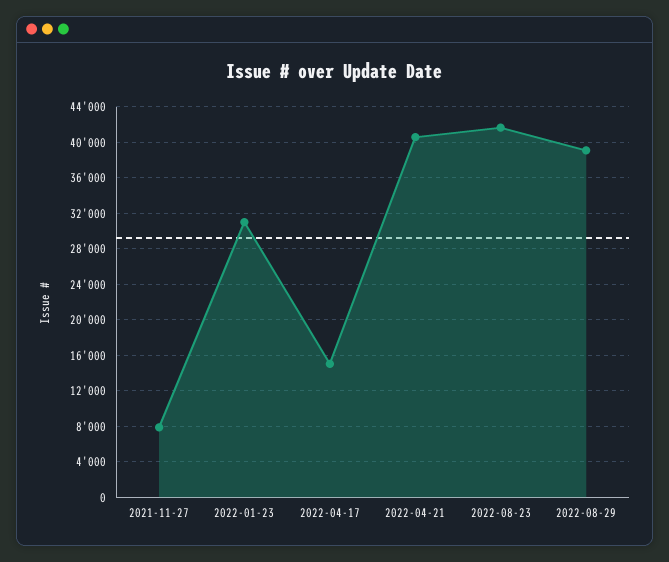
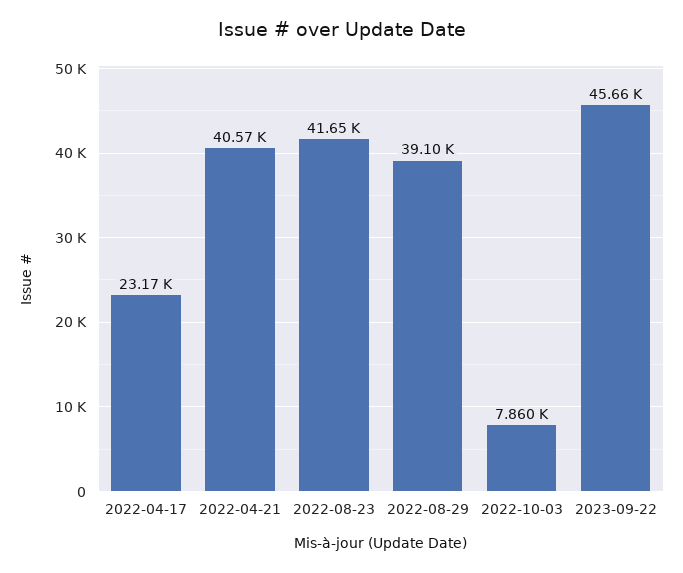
2021-11-27: 8000 -> none
2022-01-23: 31000 -> none
2022-04-17: 15000 -> 23170
2022-10-03: none -> 7860
2023-09-22: none -> 45660

